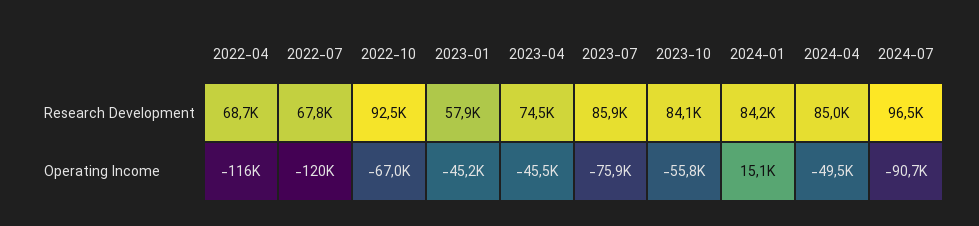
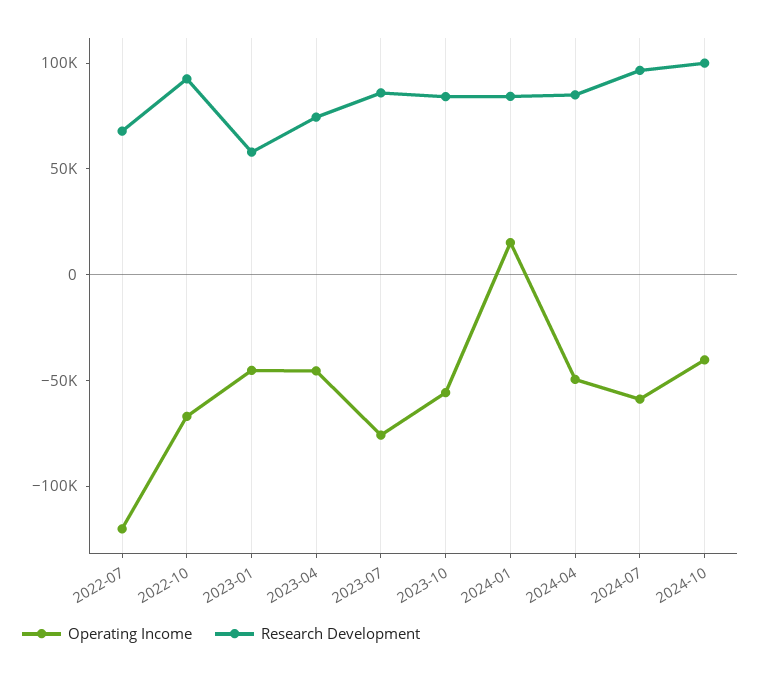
Research Development, 2022-04: 68700 -> none
Operating Income, 2022-04: -116000 -> none
Operating Income, 2024-07: -90700 -> -60000
Operating Income, 2024-10: none -> -40000
Research Development, 2024-10: none -> 100000

